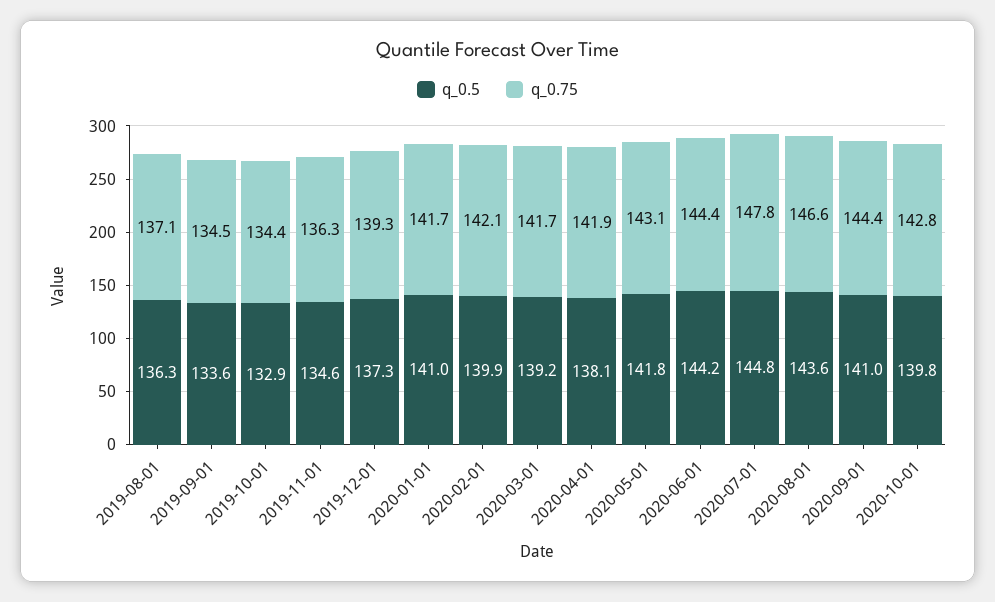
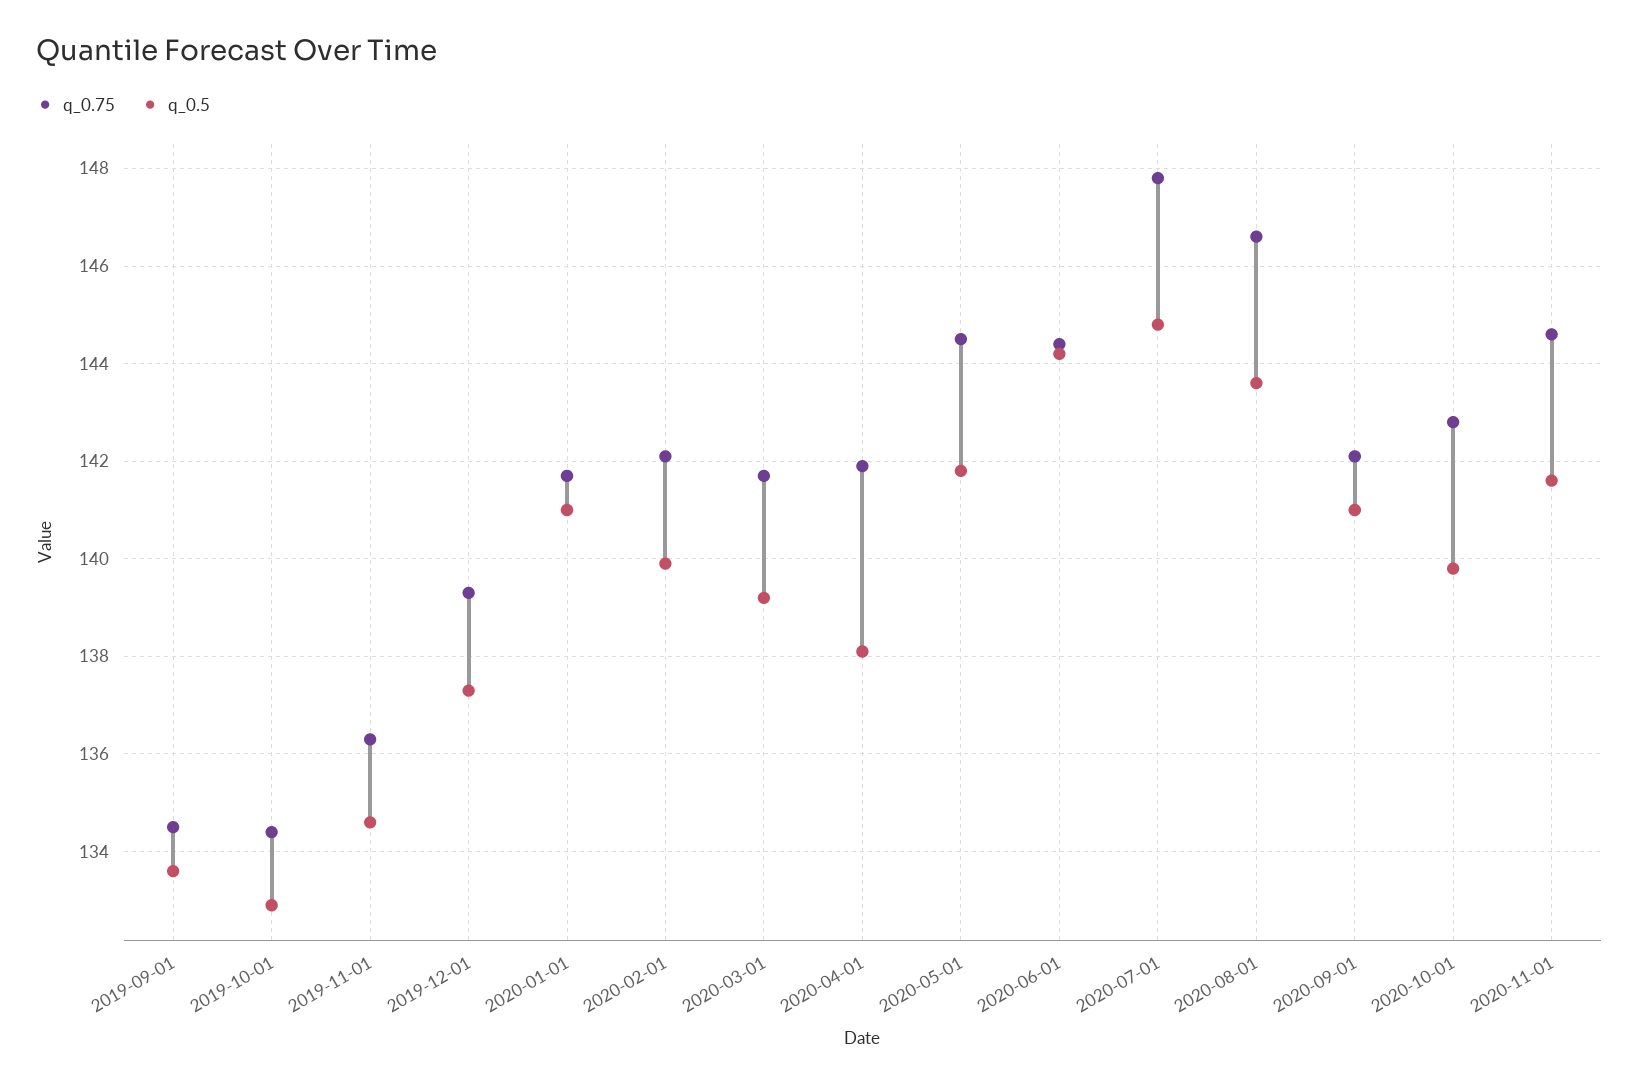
q_0.5, 2019-08-01: 136.3 -> none
q_0.75, 2019-08-01: 137.1 -> none
q_0.75, 2020-05-01: 143.1 -> 144.5
q_0.75, 2020-09-01: 144.4 -> 142
q_0.75, 2020-11-01: none -> 144.5
q_0.5, 2020-11-01: none -> 141.5

